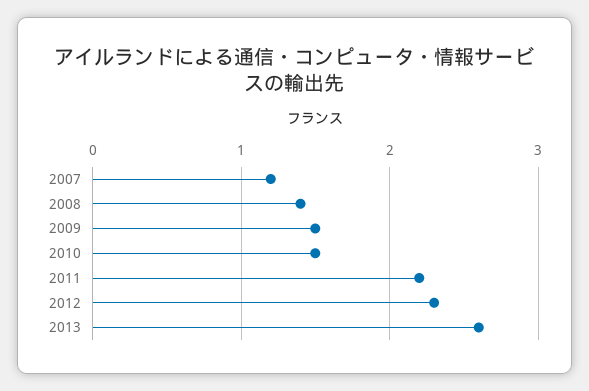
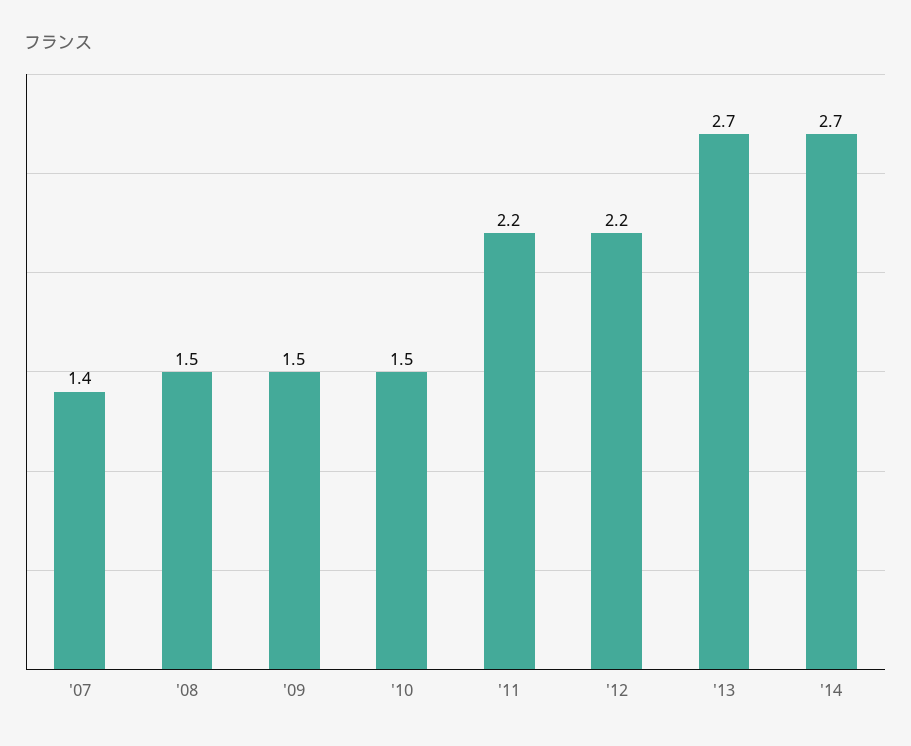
2007: 1.2 -> 1.4
2008: 1.4 -> 1.5
2012: 2.3 -> 2.2
2013: 2.6 -> 2.7
'14: none -> 2.7

